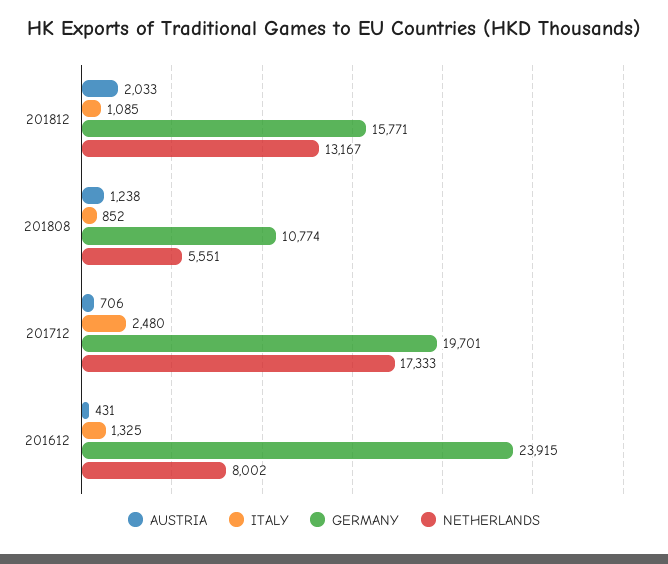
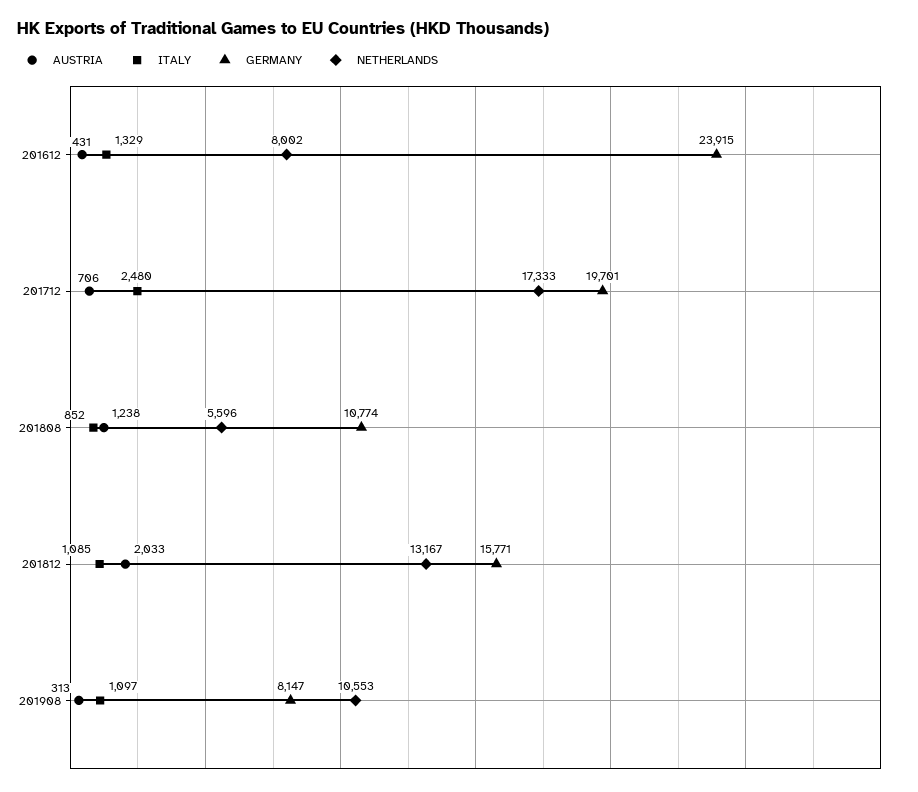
NETHERLANDS, 201808: 5551 -> 5596
ITALY, 201612: 1325 -> 1329
AUSTRIA, 201908: none -> 313
ITALY, 201908: none -> 1097
GERMANY, 201908: none -> 8147
NETHERLANDS, 201908: none -> 10553

